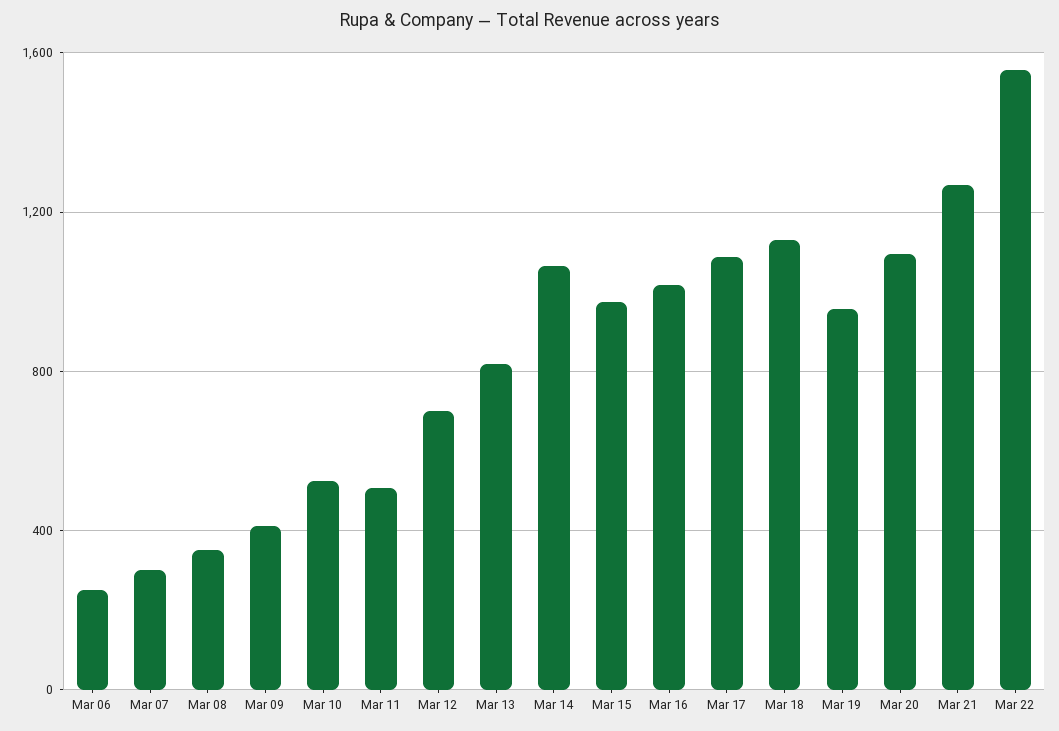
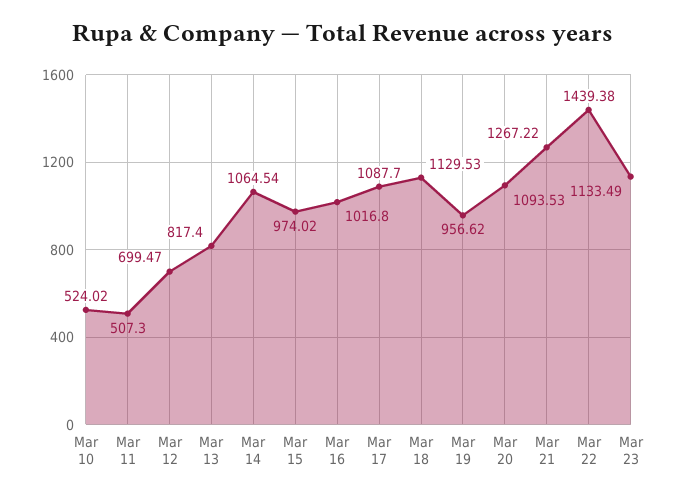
Mar 06: 250 -> none
Mar 07: 300 -> none
Mar 08: 350 -> none
Mar 09: 400 -> none
Mar 22: 1550 -> 1439.38
Mar 23: none -> 1133.49

